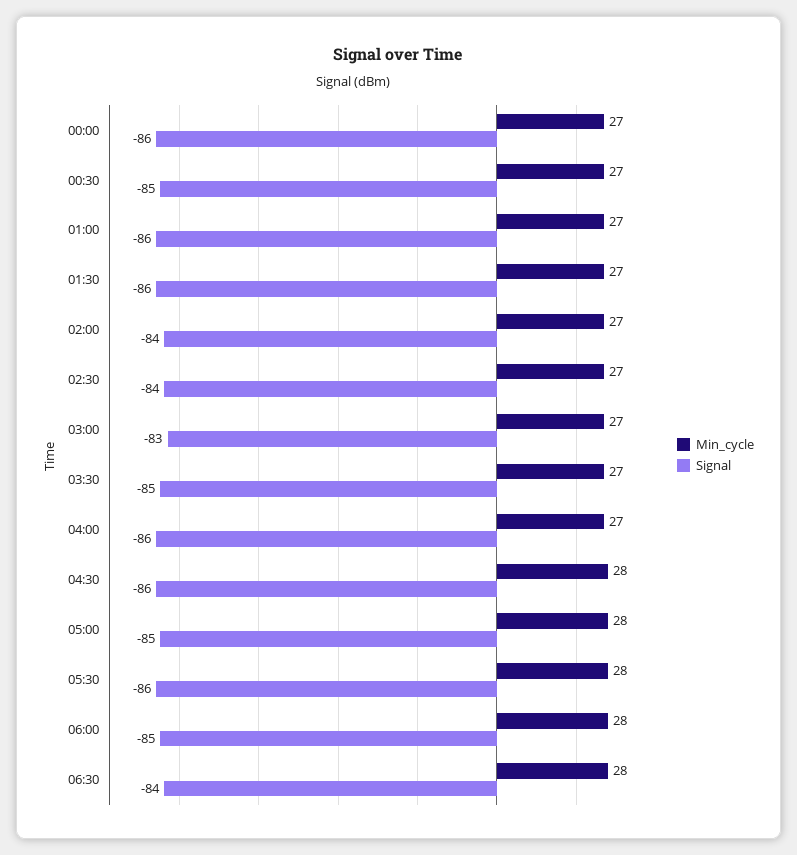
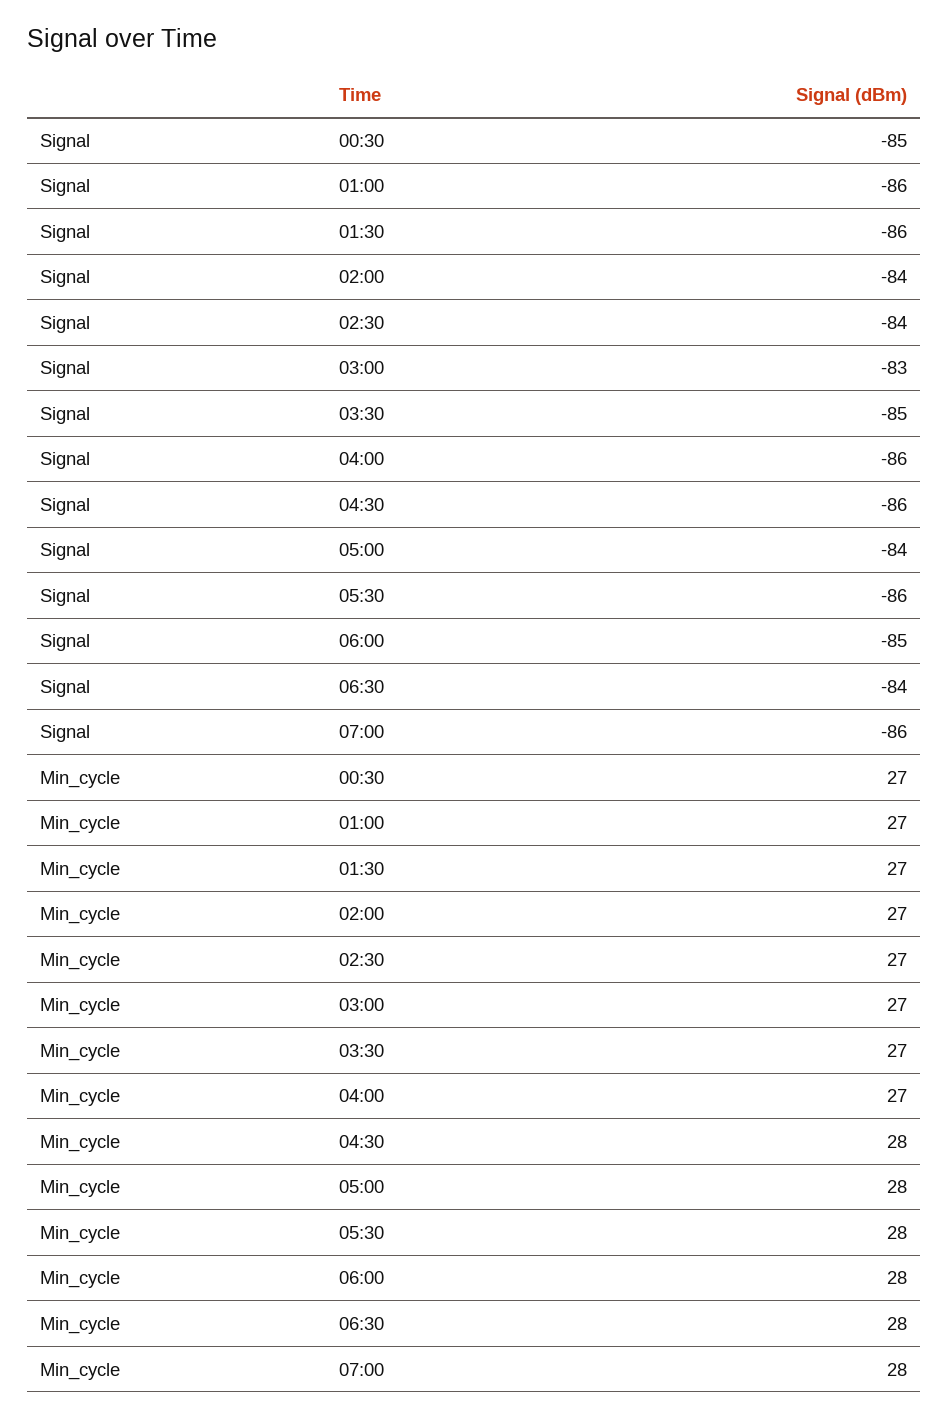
Min_cycle, 00:00: 27 -> none
Signal, 00:00: -86 -> none
Signal, 05:00: -85 -> -84
Signal, 07:00: none -> -86
Min_cycle, 07:00: none -> 28

